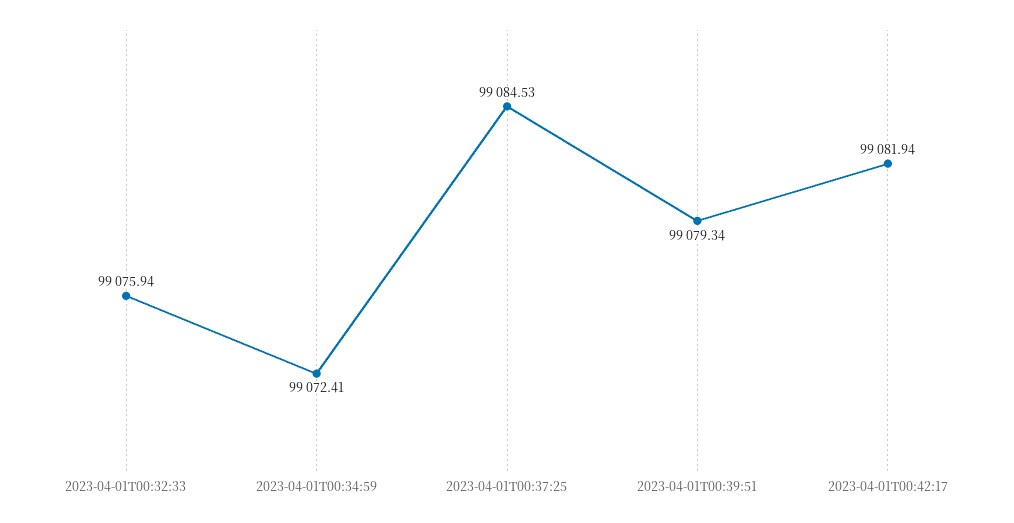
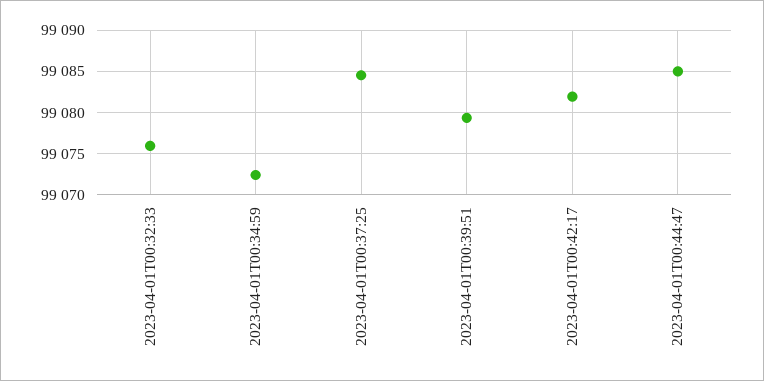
2023-04-01T00:44:47: none -> 99085

